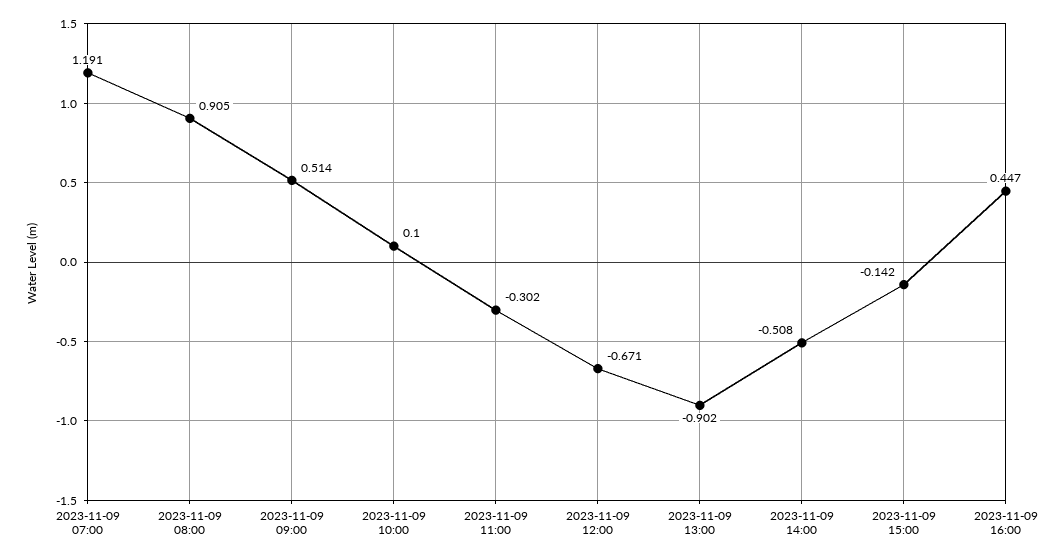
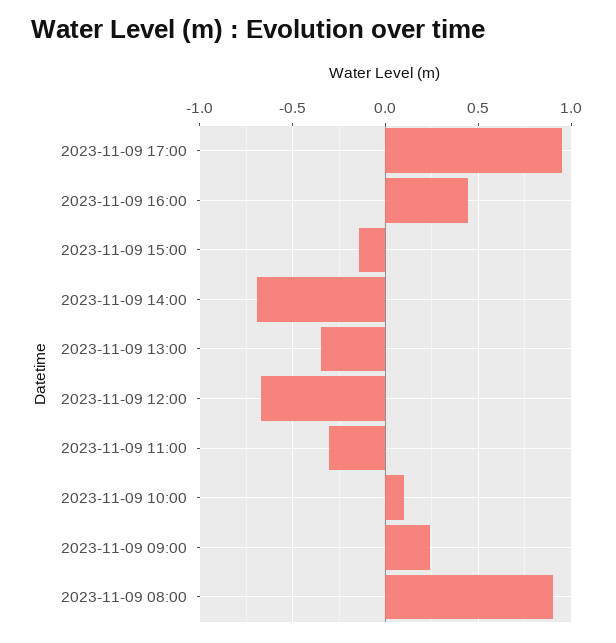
2023-11-09 07:00: 1.191 -> none
2023-11-09 09:00: 0.514 -> 0.25
2023-11-09 13:00: -0.902 -> -0.35
2023-11-09 14:00: -0.508 -> -0.7
2023-11-09 17:00: none -> 0.95

